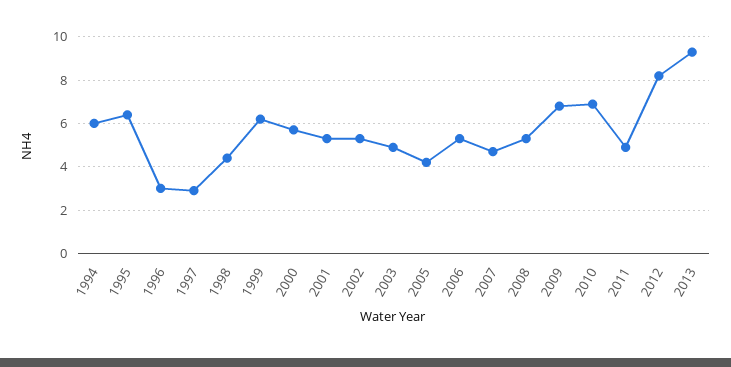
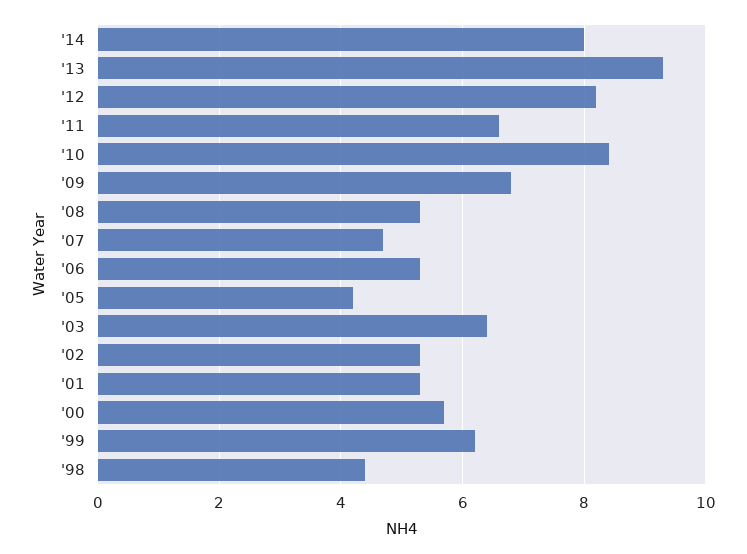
1994: 6 -> none
1995: 6.5 -> none
1996: 3 -> none
1997: 3 -> none
2003: 5 -> 6.5
2010: 7 -> 8.5
2011: 5 -> 6.5
'14: none -> 8

